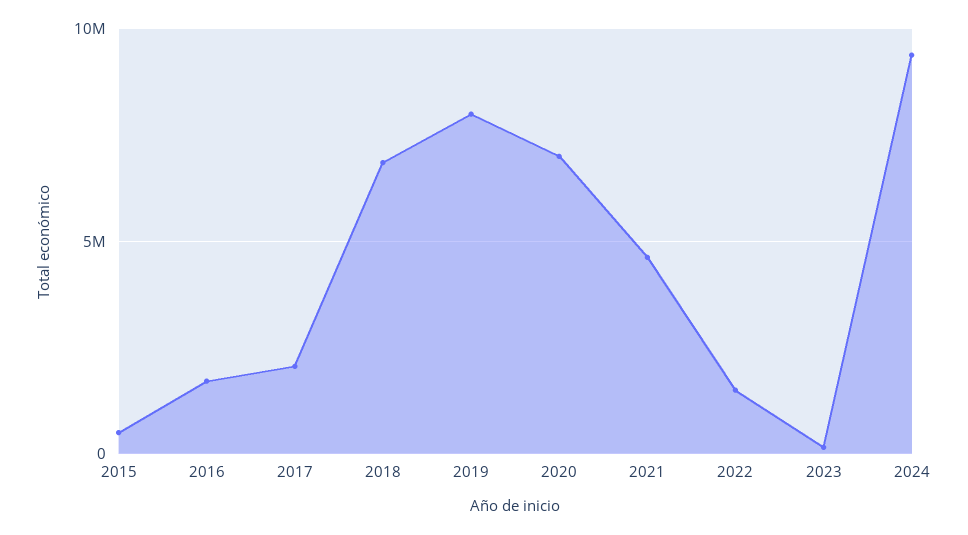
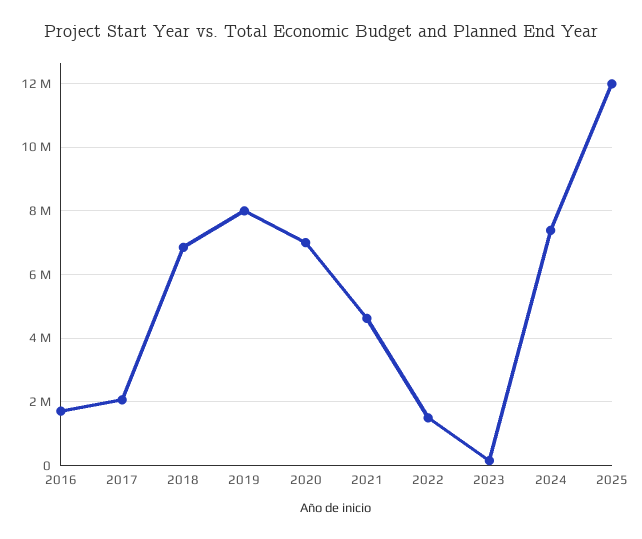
2015: 500000 -> none
2024: 9500000 -> 7400000
2025: none -> 12000000

